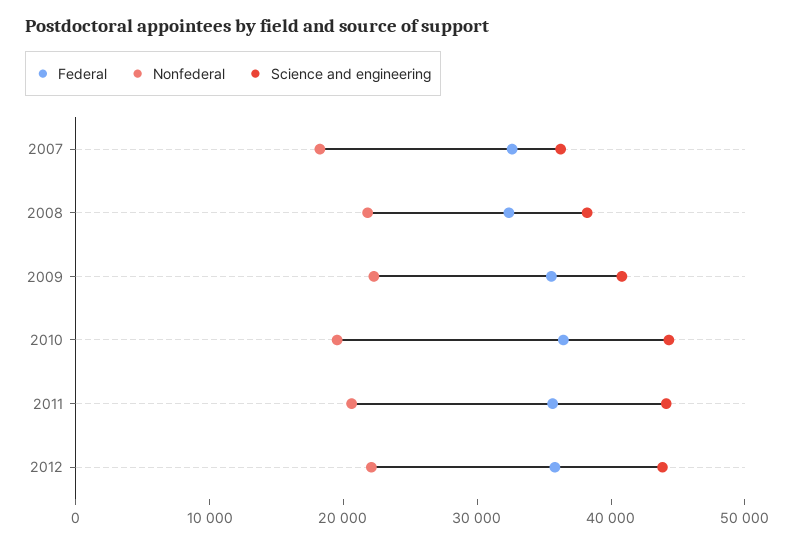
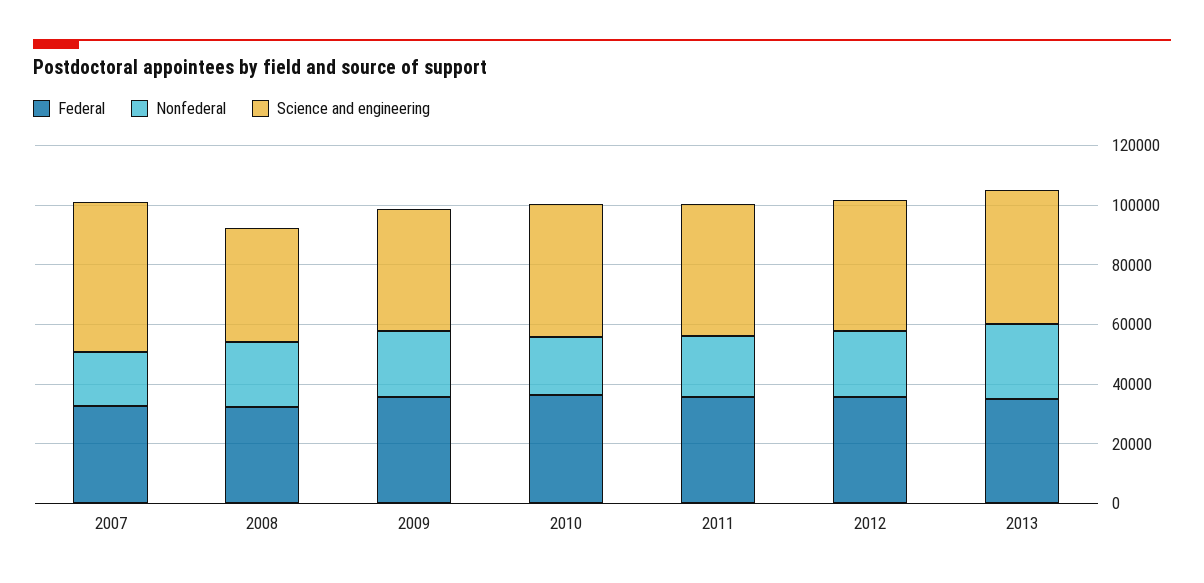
Science and engineering, 2007: 36000 -> 50000
Federal, 2013: none -> 35000
Nonfederal, 2013: none -> 25000
Science and engineering, 2013: none -> 45000

